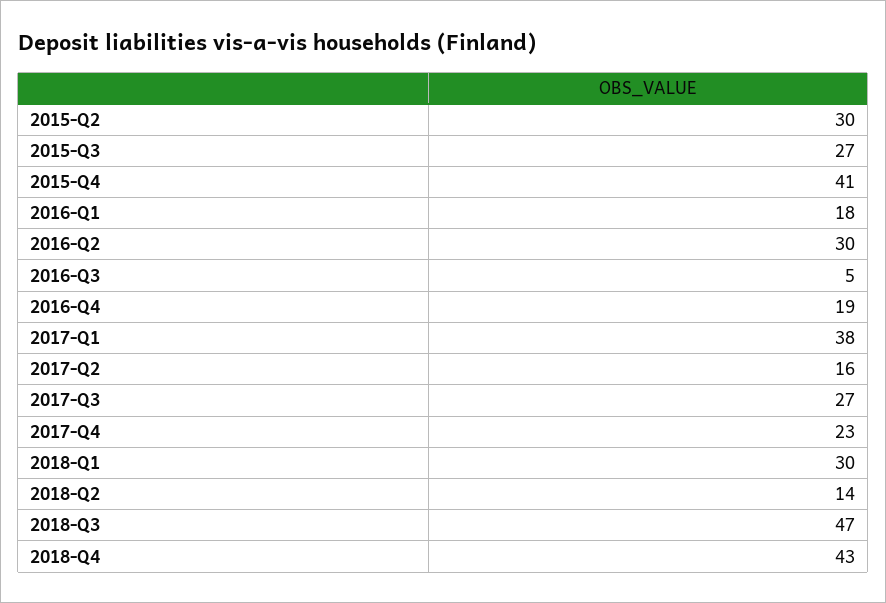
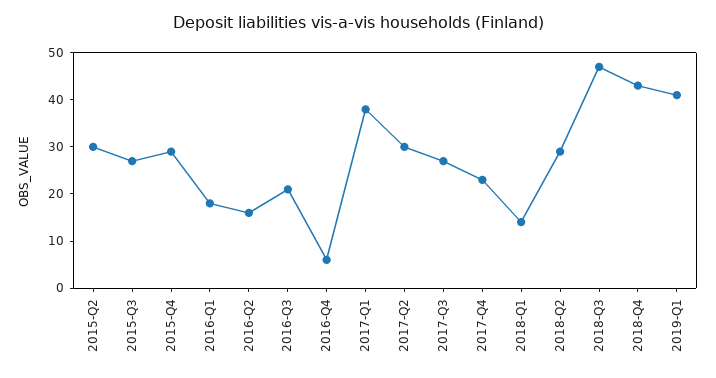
2015-Q4: 41 -> 30
2016-Q2: 30 -> 15
2016-Q3: 5 -> 20
2016-Q4: 19 -> 5
2017-Q2: 16 -> 30
2018-Q1: 30 -> 15
2018-Q2: 14 -> 30
2019-Q1: none -> 40

